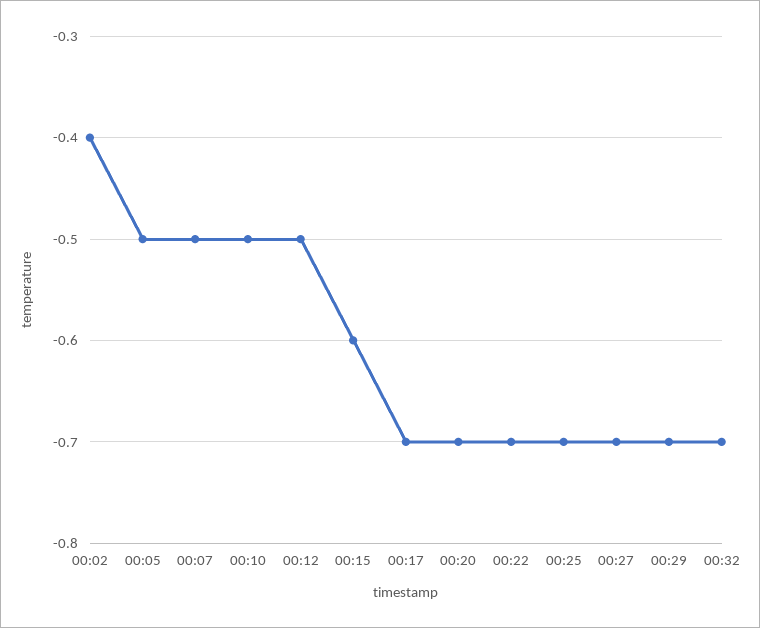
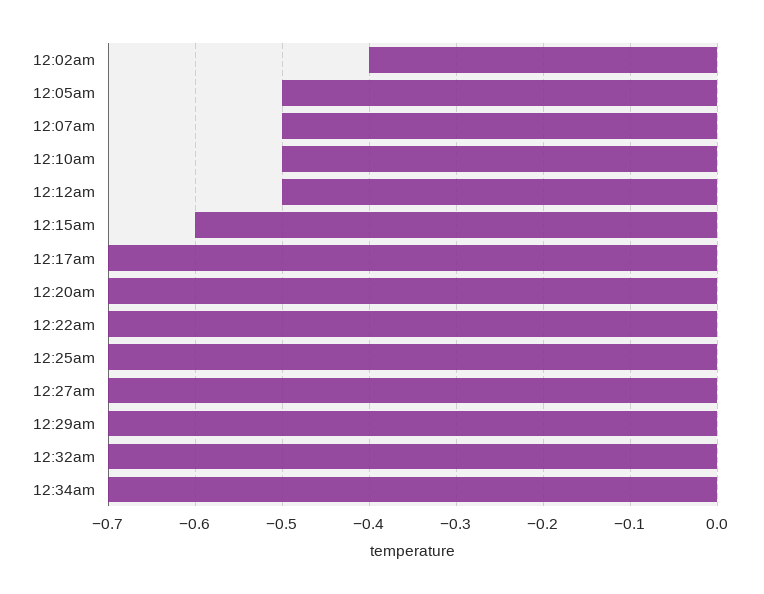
12:34am: none -> -0.7

